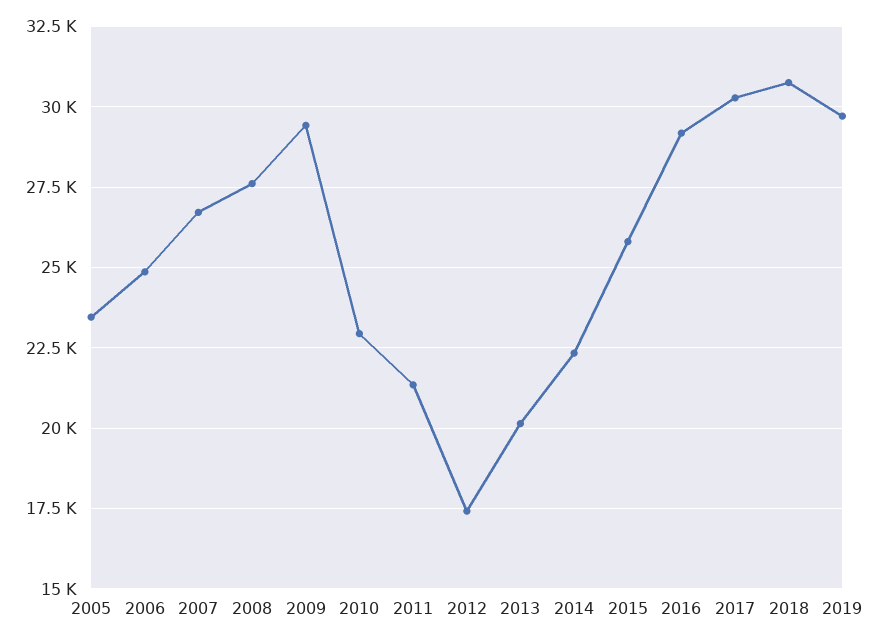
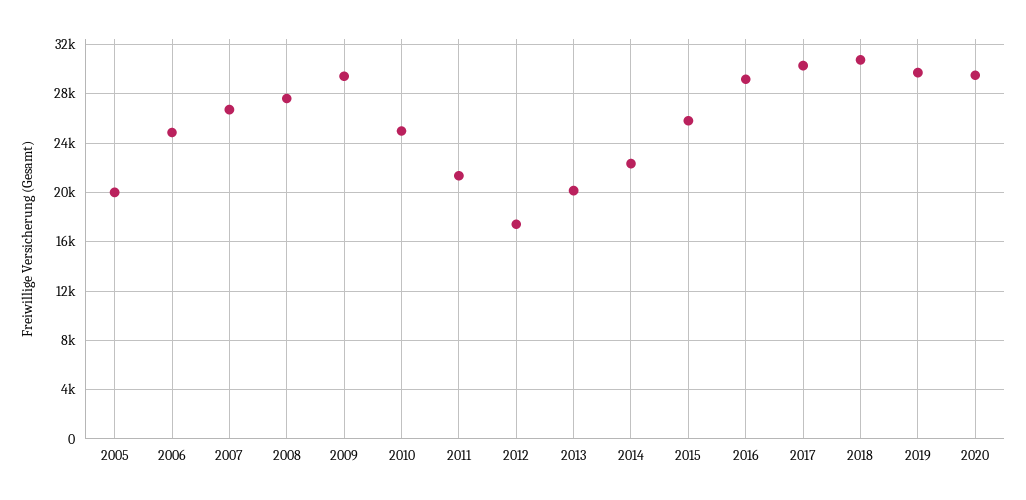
2005: 23500 -> 20000
2010: 23000 -> 25000
2020: none -> 29500

